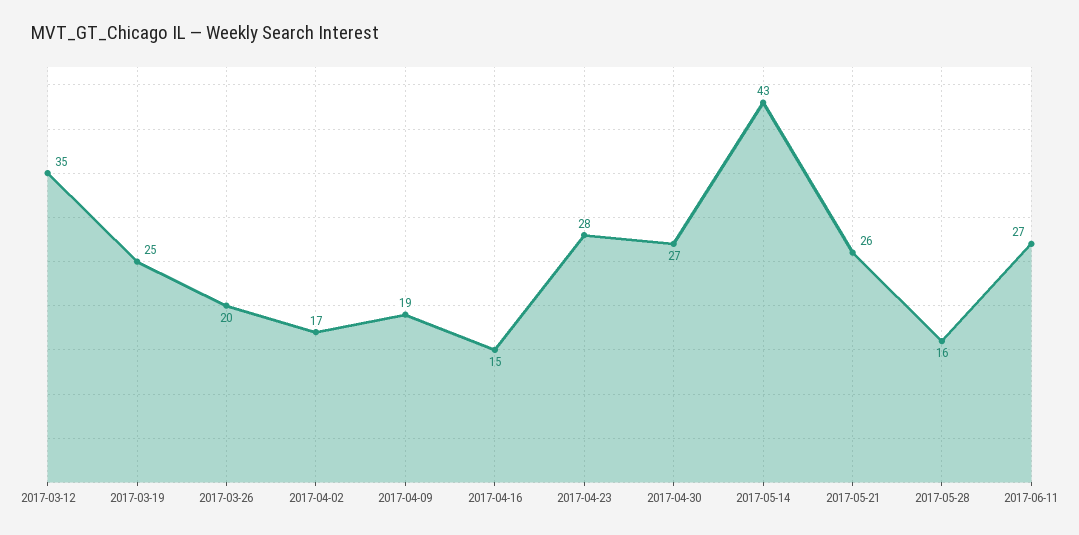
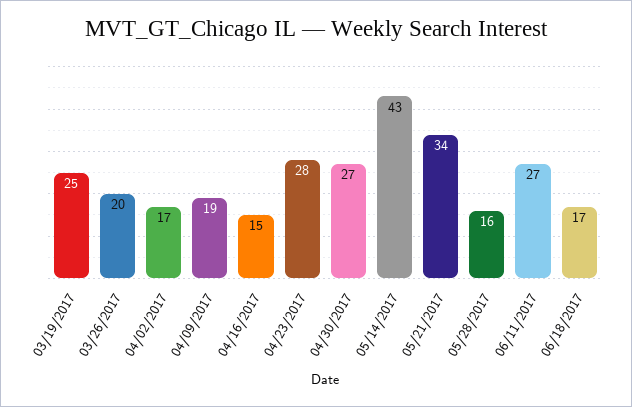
2017-03-12: 35 -> none
2017-05-21: 26 -> 34
06/18/2017: none -> 17

